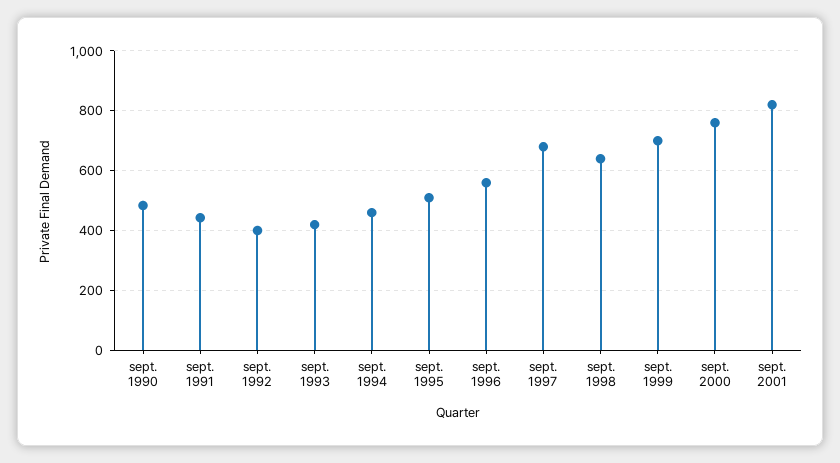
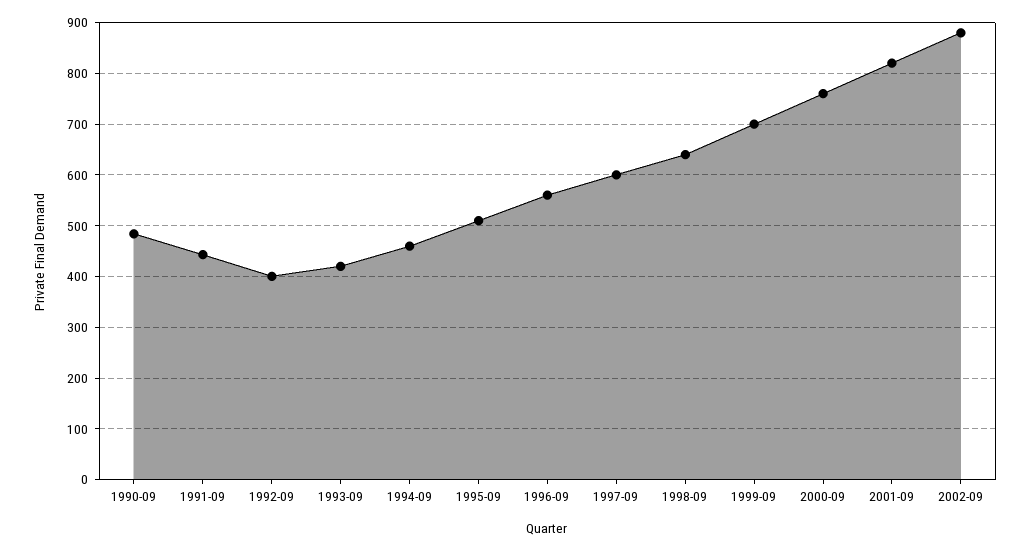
sept. 1997: 675 -> 600
2002-09: none -> 880

